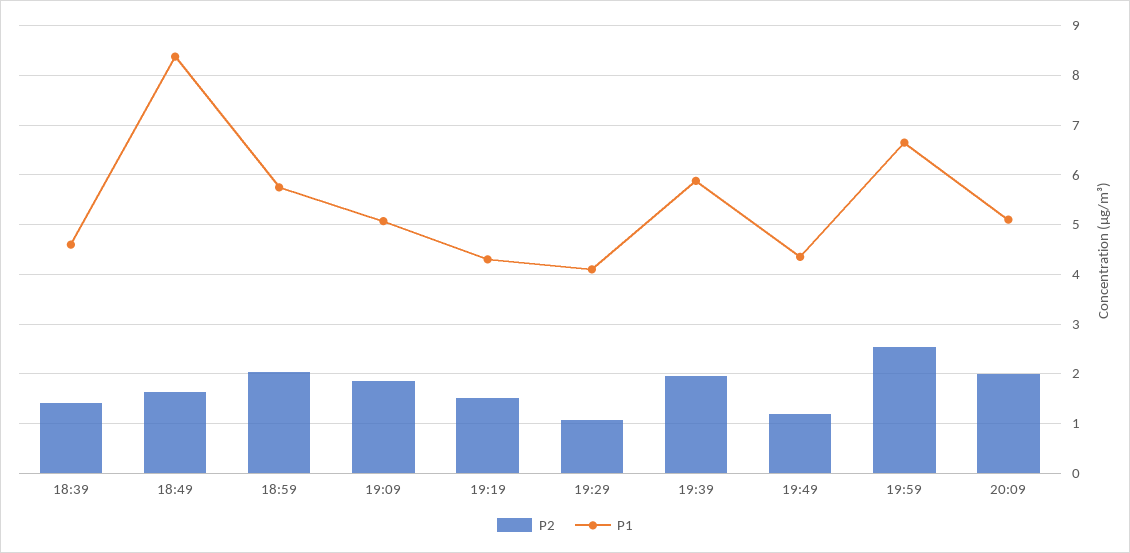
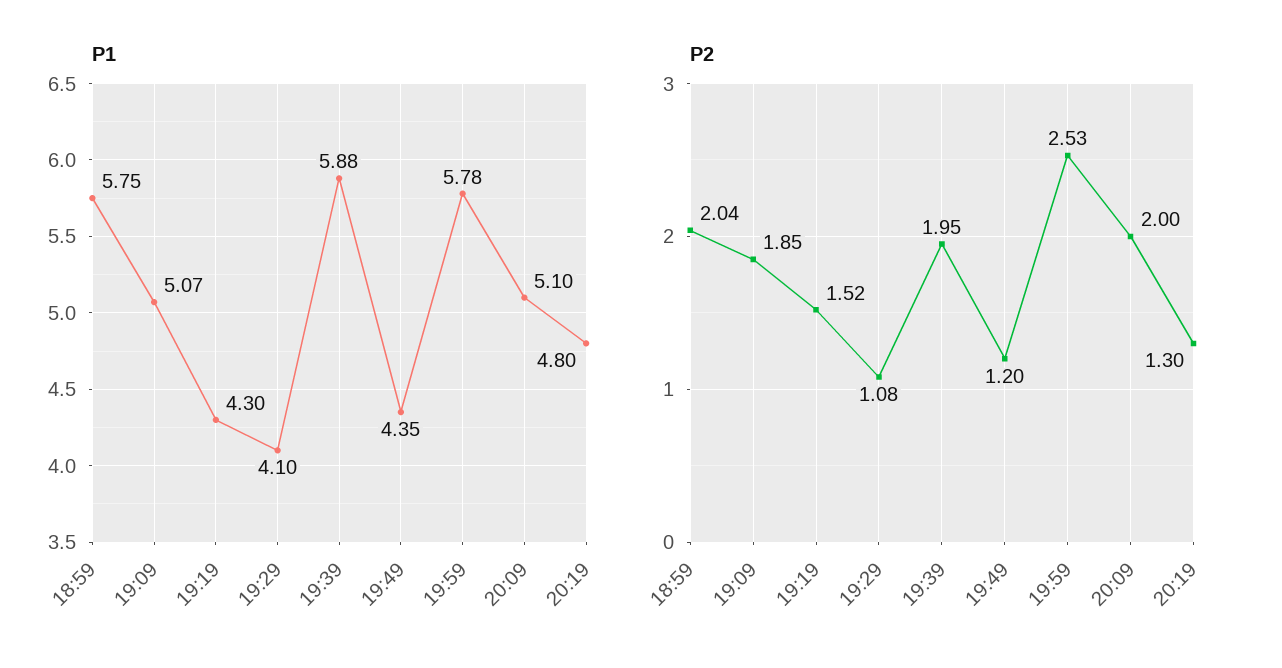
P2, 18:39: 1.4 -> none
P1, 18:39: 4.6 -> none
P2, 18:49: 1.6 -> none
P1, 18:49: 8.4 -> none
P1, 19:59: 6.6 -> 5.78
P1, 20:19: none -> 4.8
P2, 20:19: none -> 1.3

